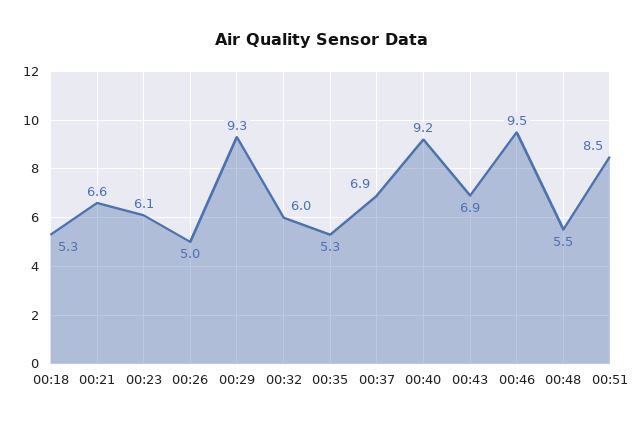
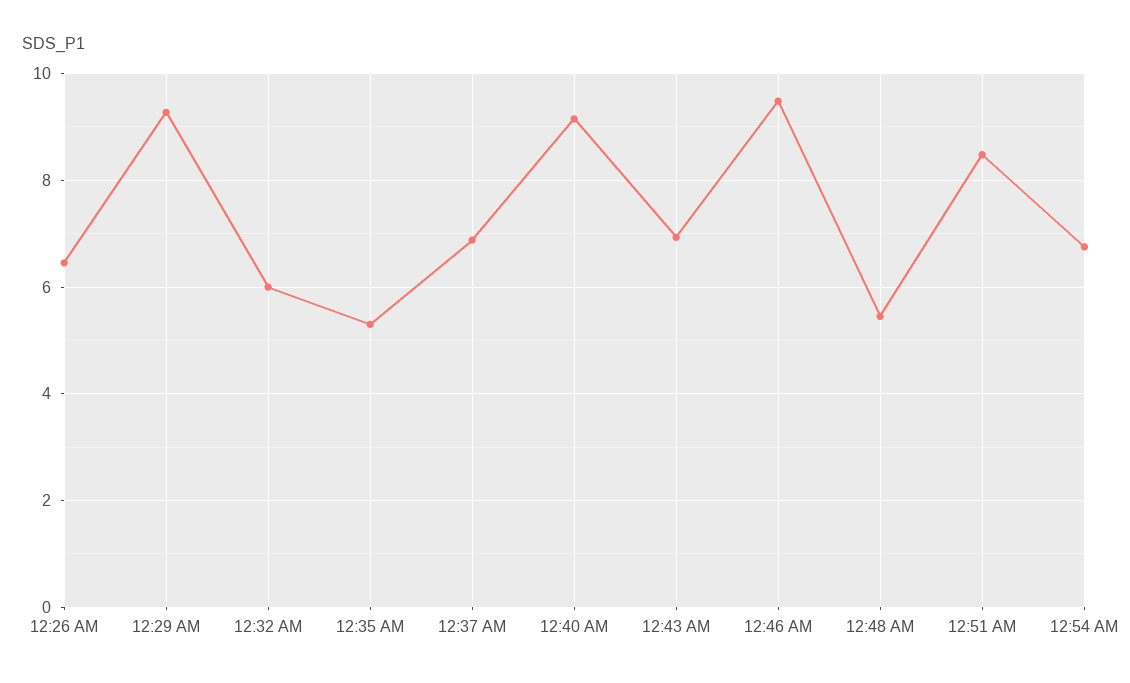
00:18: 5.3 -> none
00:21: 6.6 -> none
00:23: 6.1 -> none
00:26: 5 -> 6.4
12:54 AM: none -> 6.8

